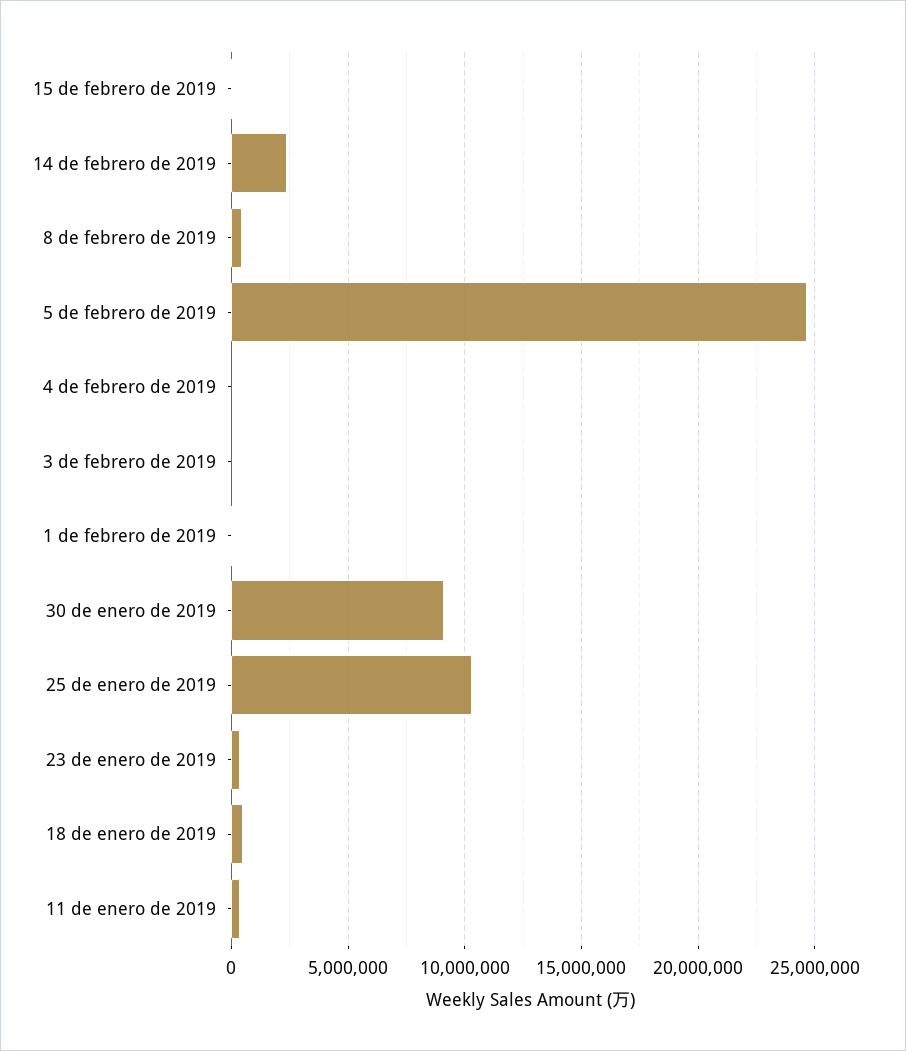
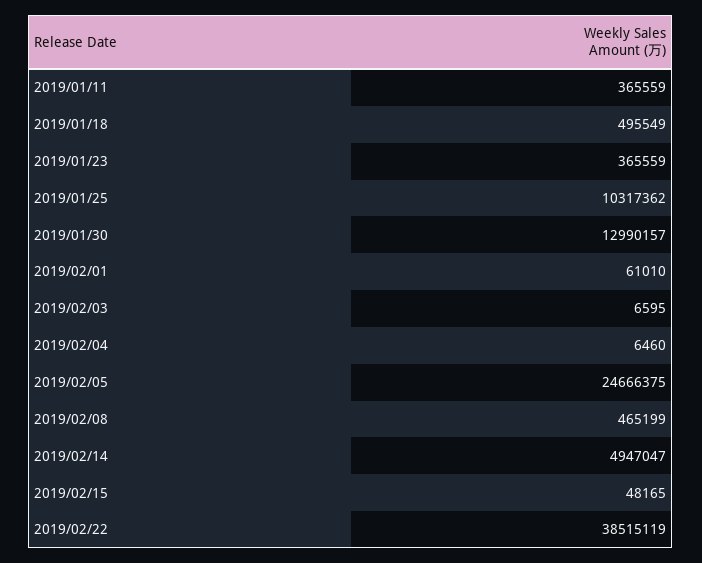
14 de febrero de 2019: 2500000 -> 4947047
30 de enero de 2019: 9000000 -> 12990157
2019/02/22: none -> 38515119

